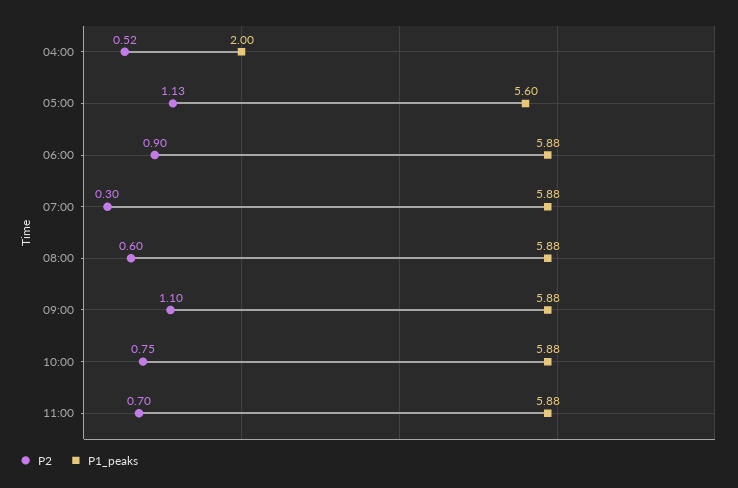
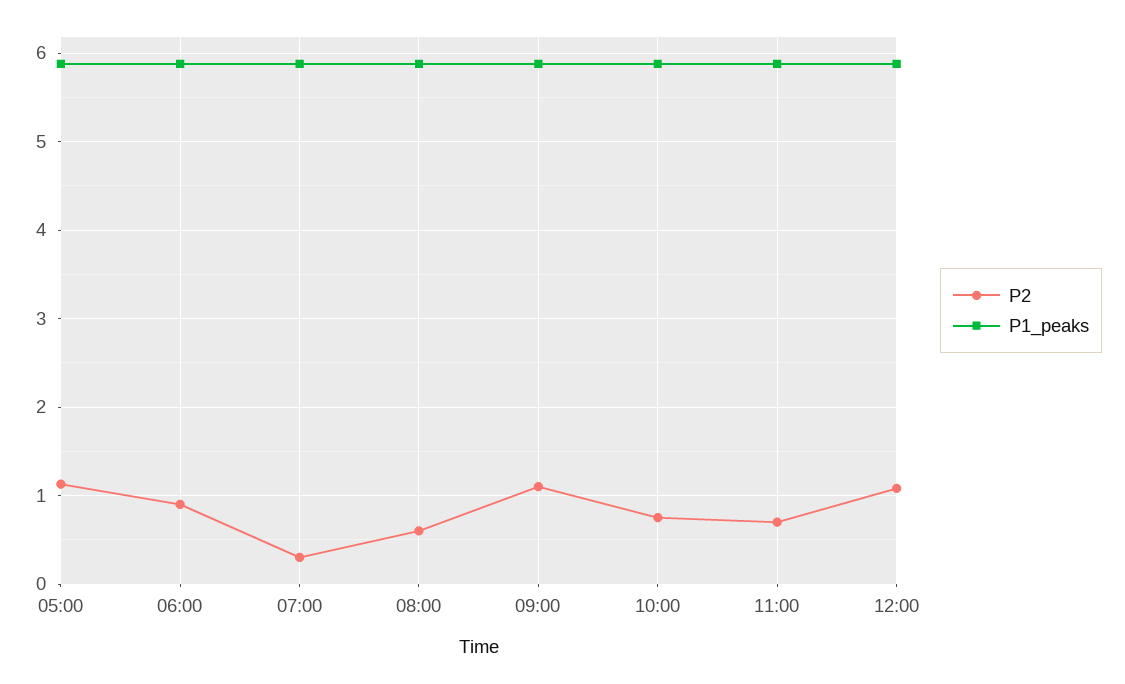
P2, 04:00: 0.52 -> none
P1_peaks, 04:00: 2 -> none
P1_peaks, 05:00: 5.6 -> 5.9
P2, 12:00: none -> 1.1
P1_peaks, 12:00: none -> 5.9

